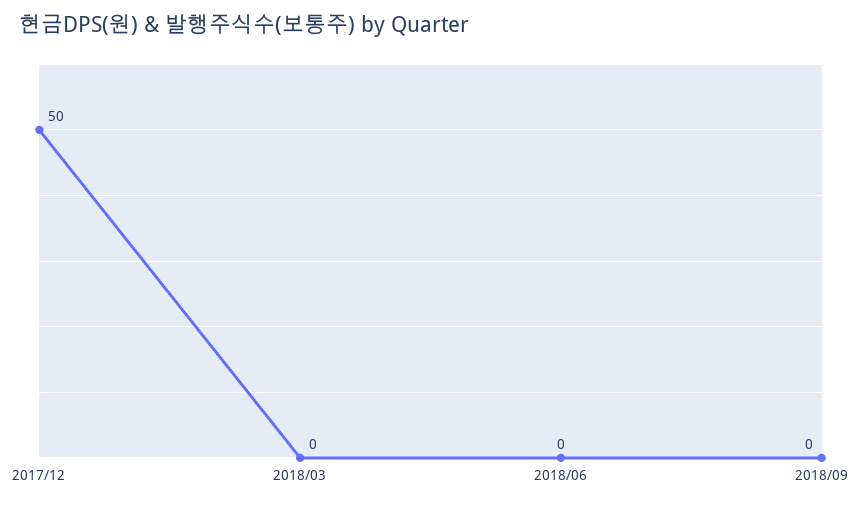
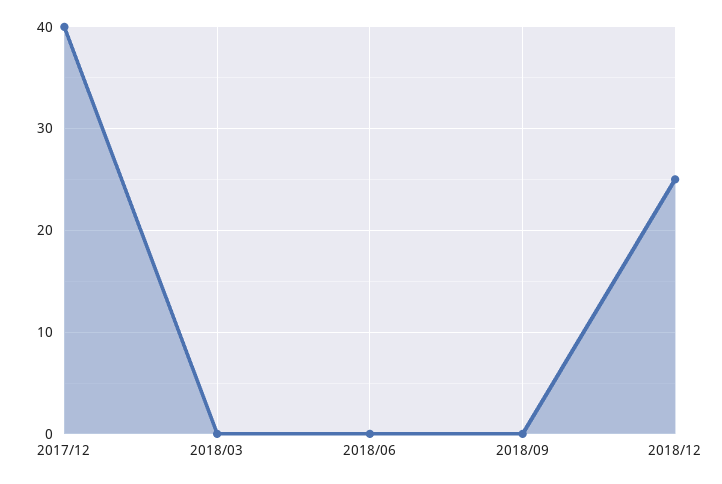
2017/12: 50 -> 40
2018/12: none -> 25

